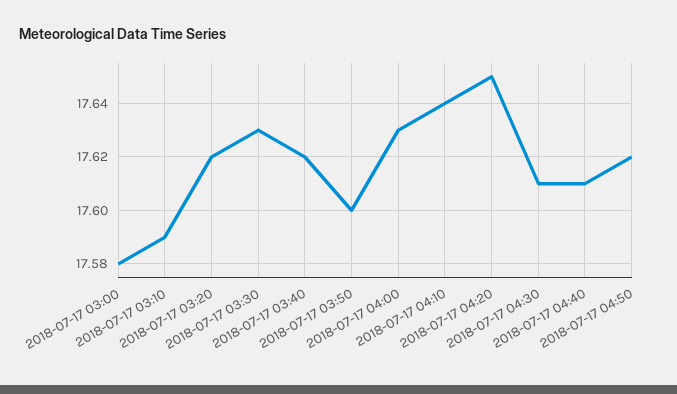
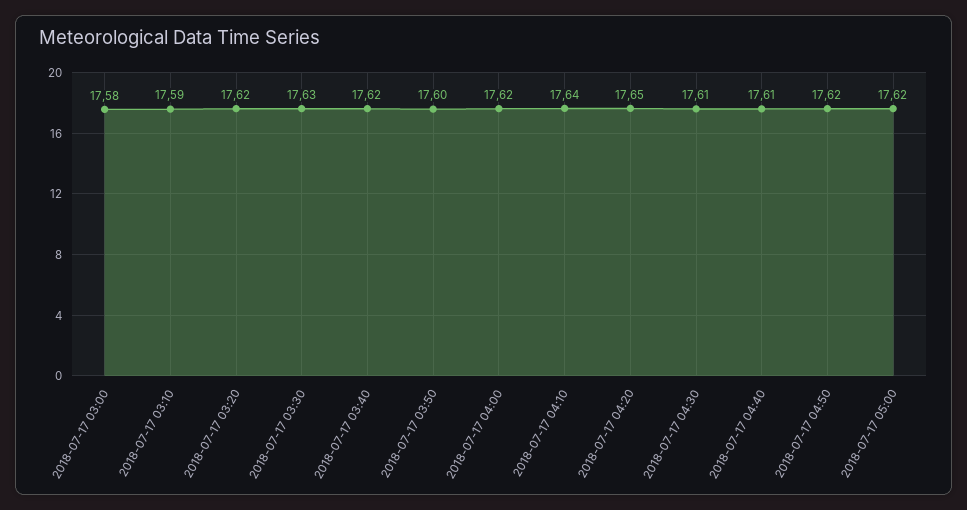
2018-07-17 04:00: 17.63 -> 17.62
2018-07-17 05:00: none -> 17.62

